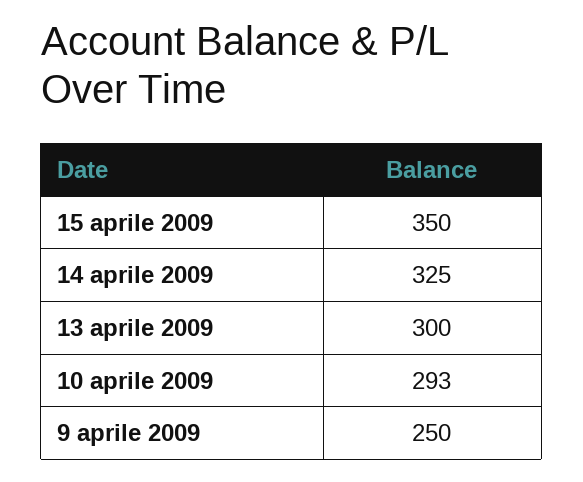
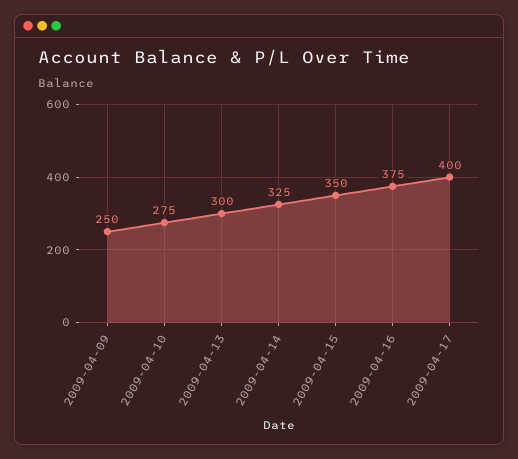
10 aprile 2009: 293 -> 275
2009-04-16: none -> 375
2009-04-17: none -> 400

